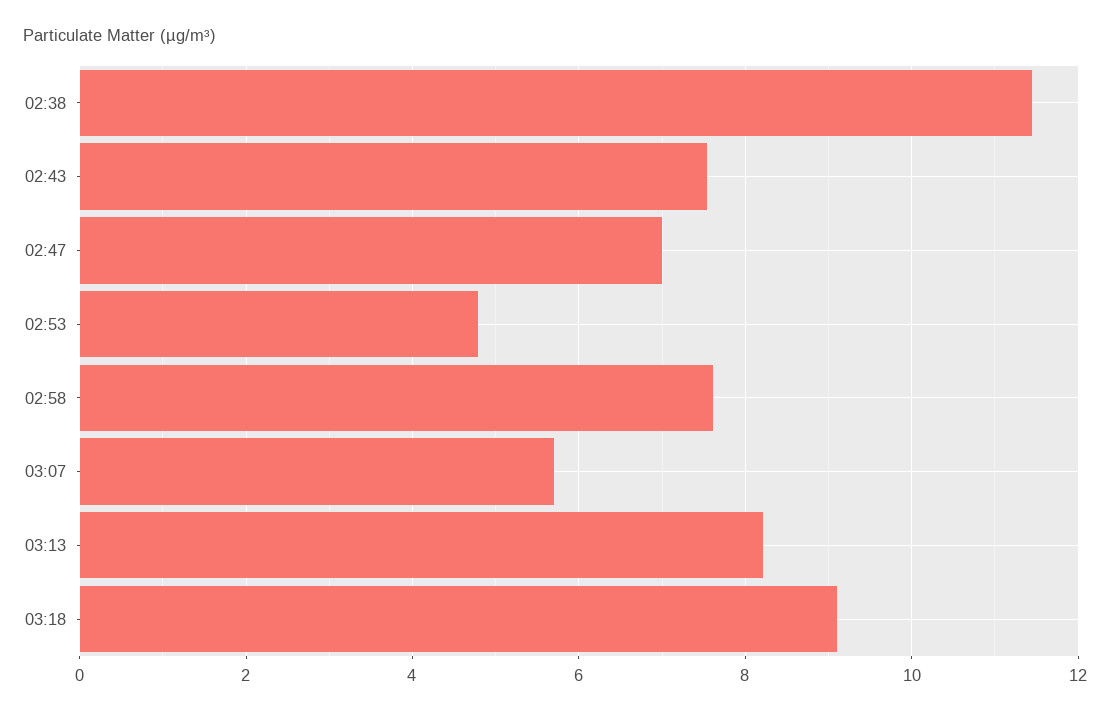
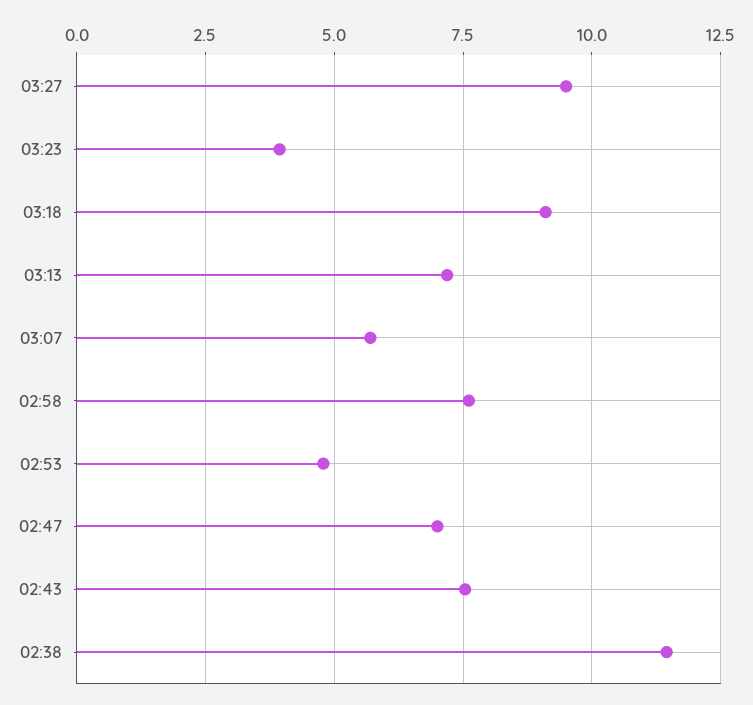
03:13: 8.2 -> 7.25
03:27: none -> 9.5
03:23: none -> 4

